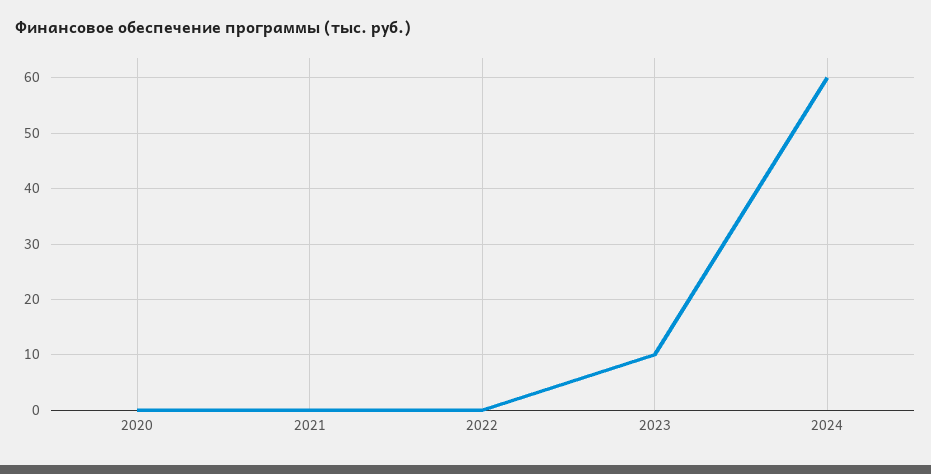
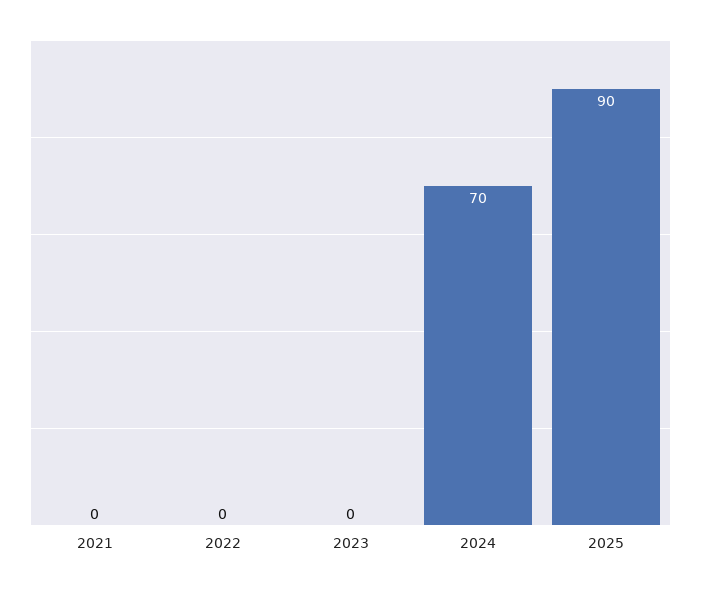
2020: 0 -> none
2023: 10 -> 0
2024: 60 -> 70
2025: none -> 90

